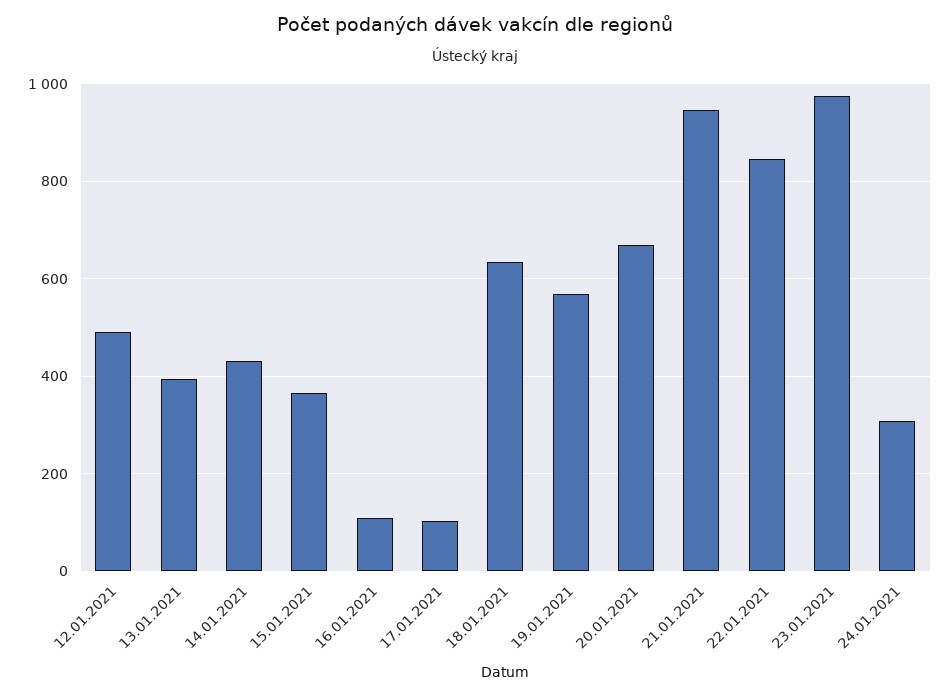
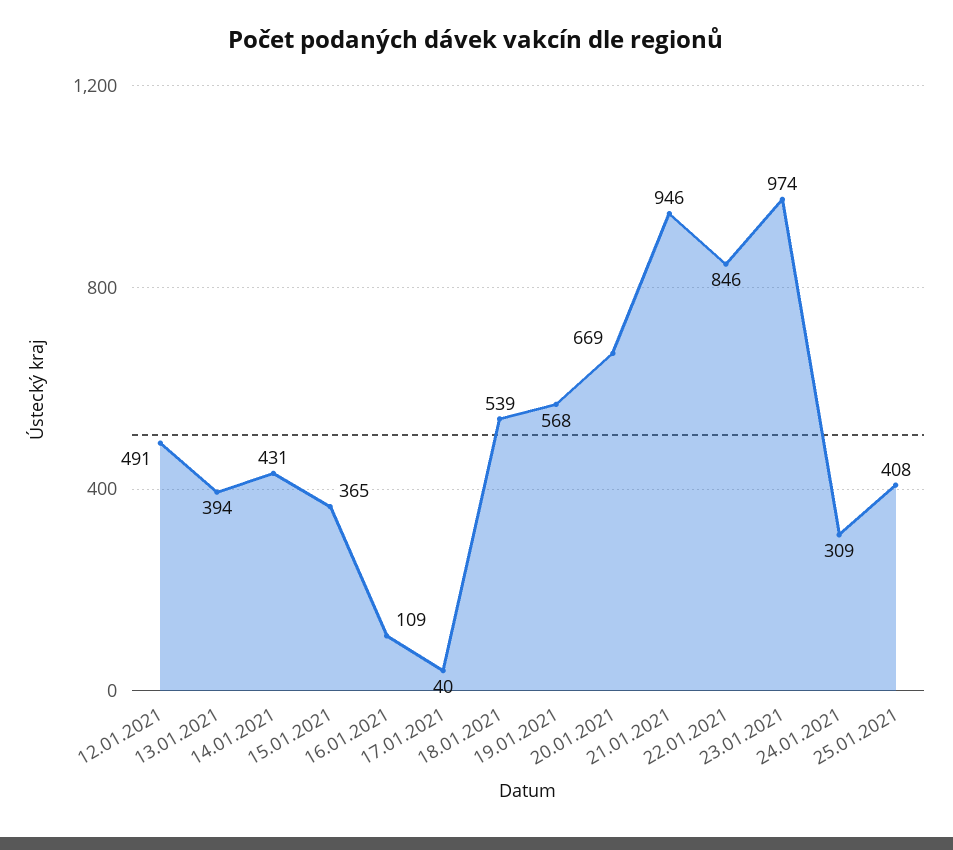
17.01.2021: 100 -> 40
18.01.2021: 640 -> 539
25.01.2021: none -> 408

